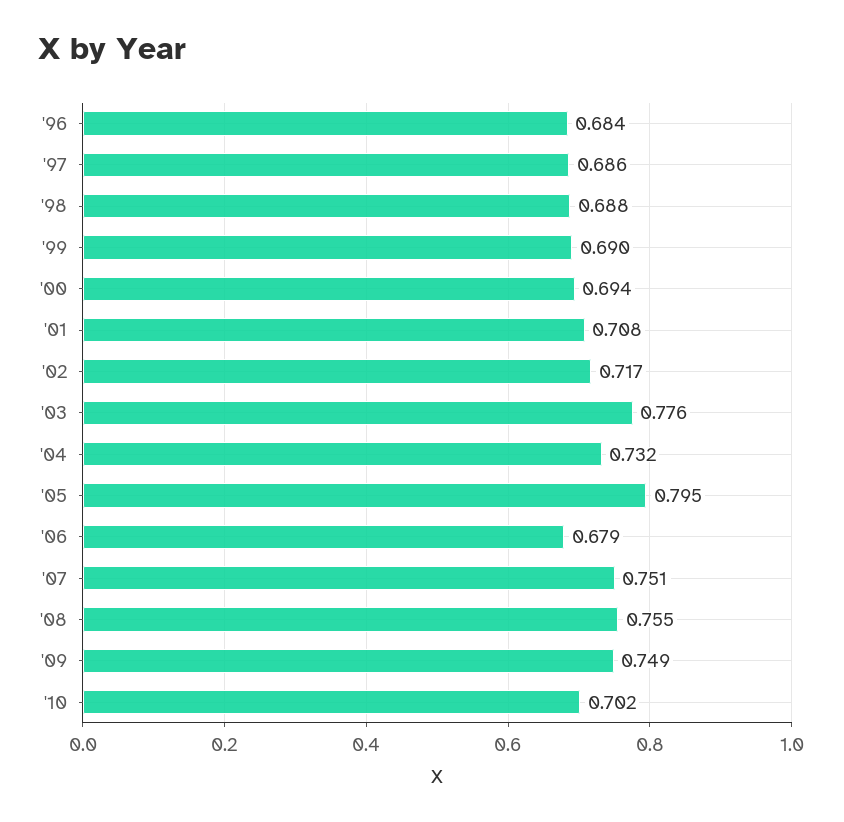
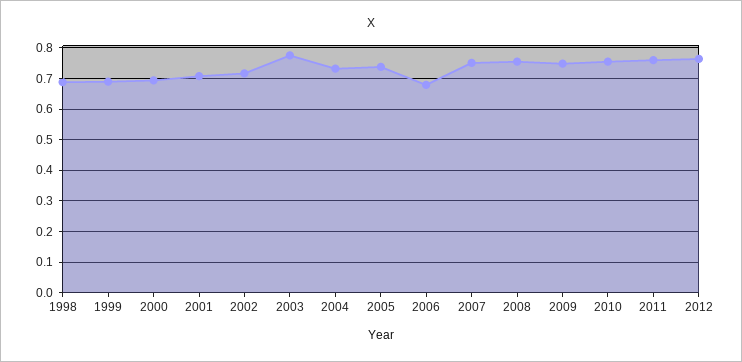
'96: 0.684 -> none
'97: 0.686 -> none
'05: 0.795 -> 0.74
'10: 0.702 -> 0.76
2011: none -> 0.76
2012: none -> 0.76

